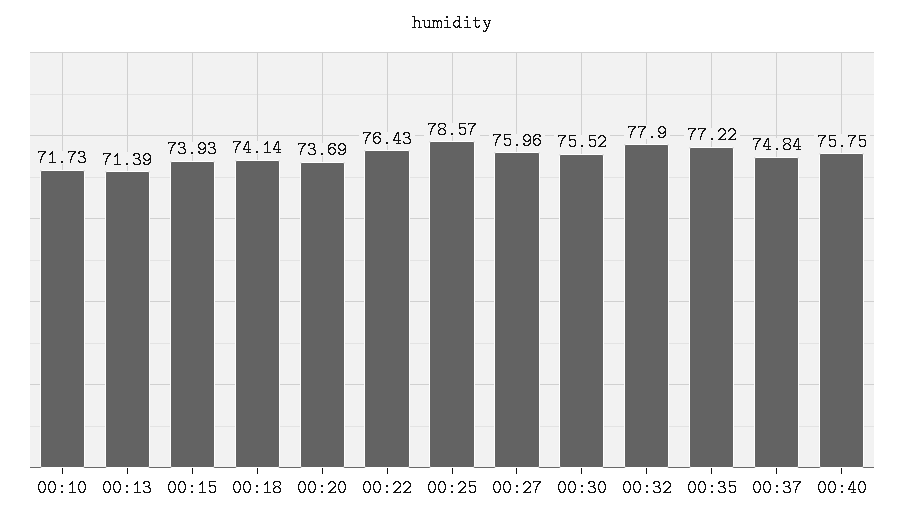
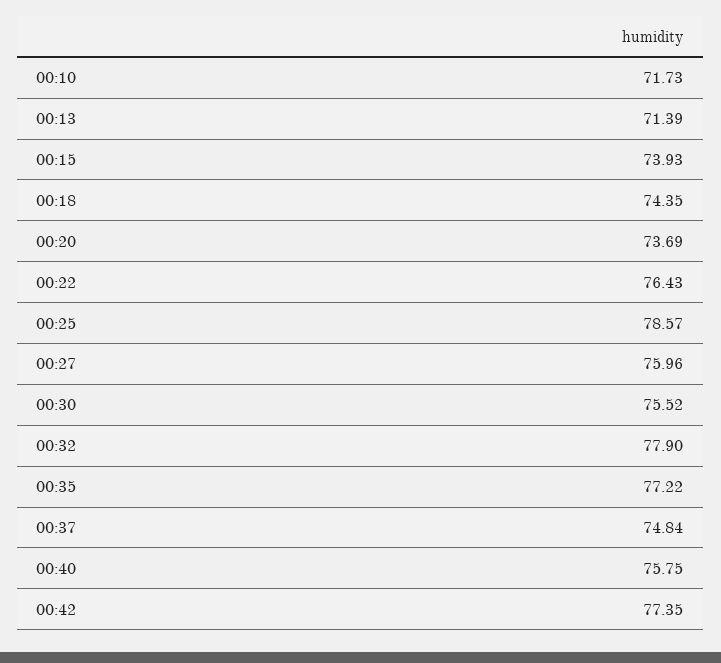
00:18: 74.14 -> 74.35
00:42: none -> 77.35

